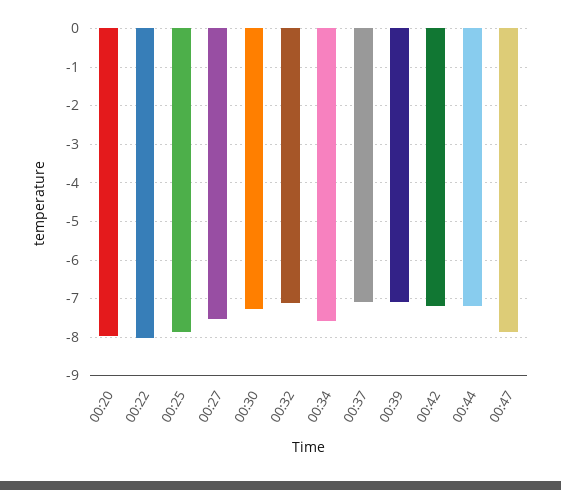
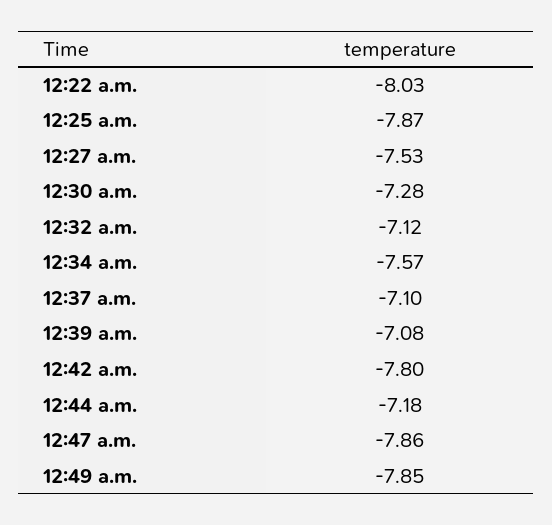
00:20: -8 -> none
00:42: -7.2 -> -7.8
12:49 a.m.: none -> -7.85

